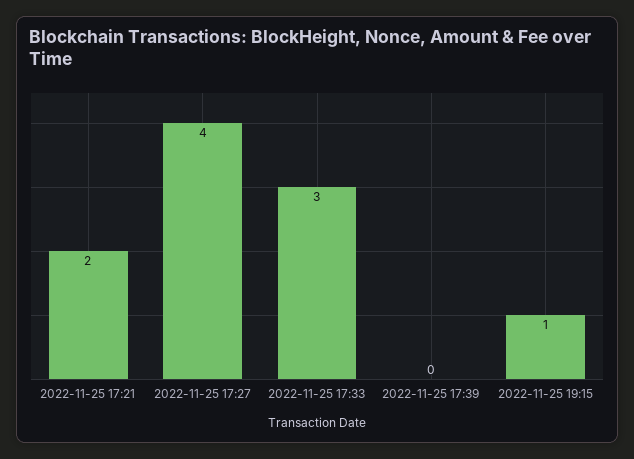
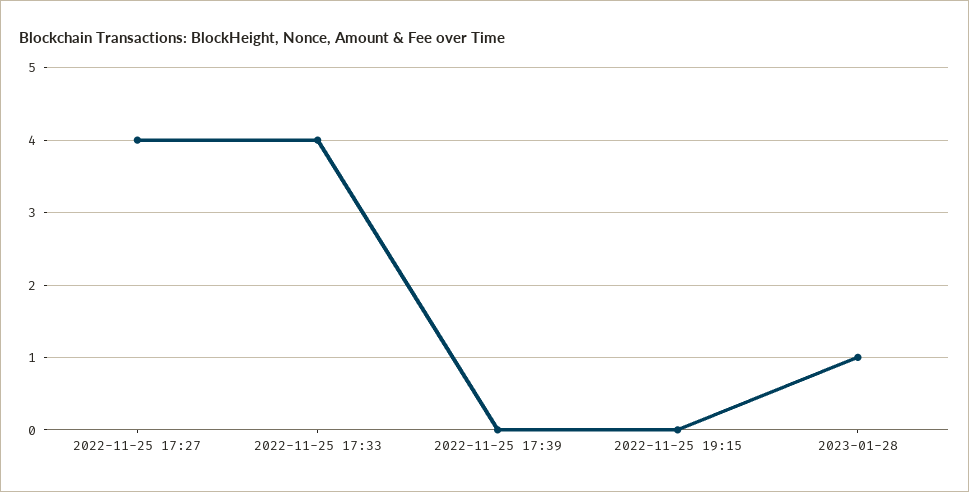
2022-11-25 17:21: 2 -> none
2022-11-25 17:33: 3 -> 4
2022-11-25 19:15: 1 -> 0
2023-01-28: none -> 1

